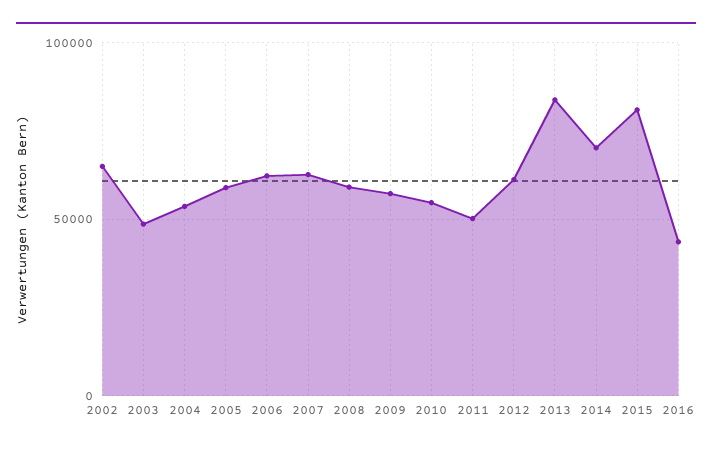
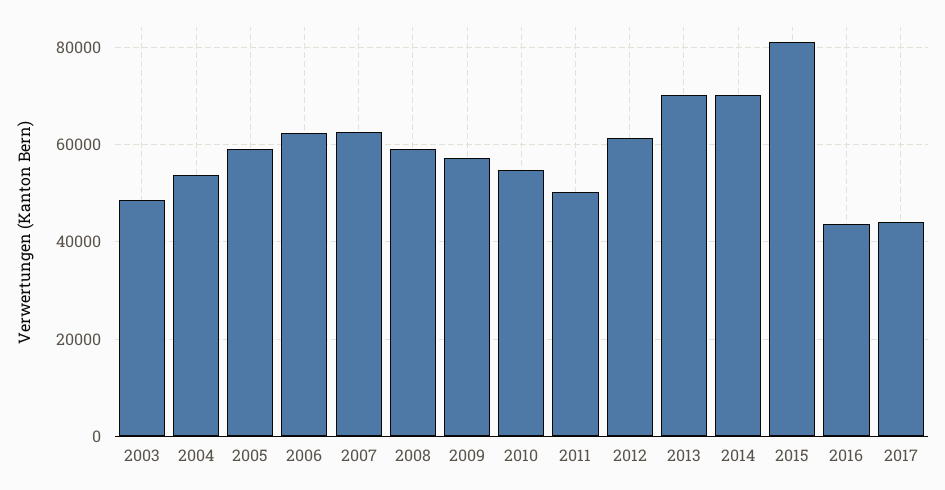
2002: 65000 -> none
2013: 85000 -> 70000
2017: none -> 44000

